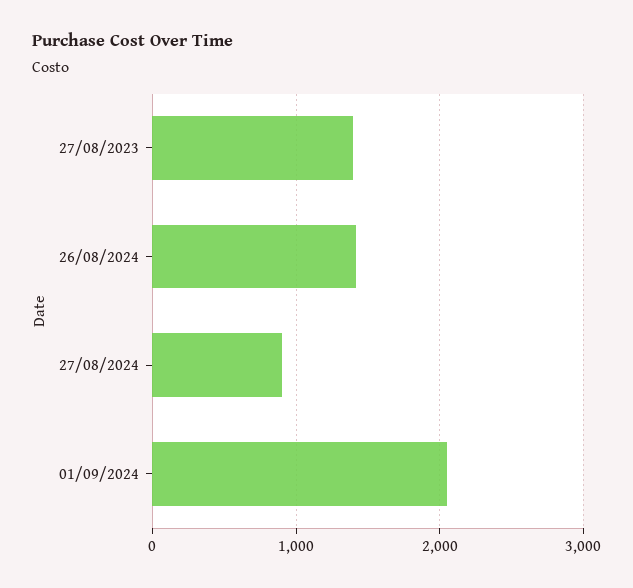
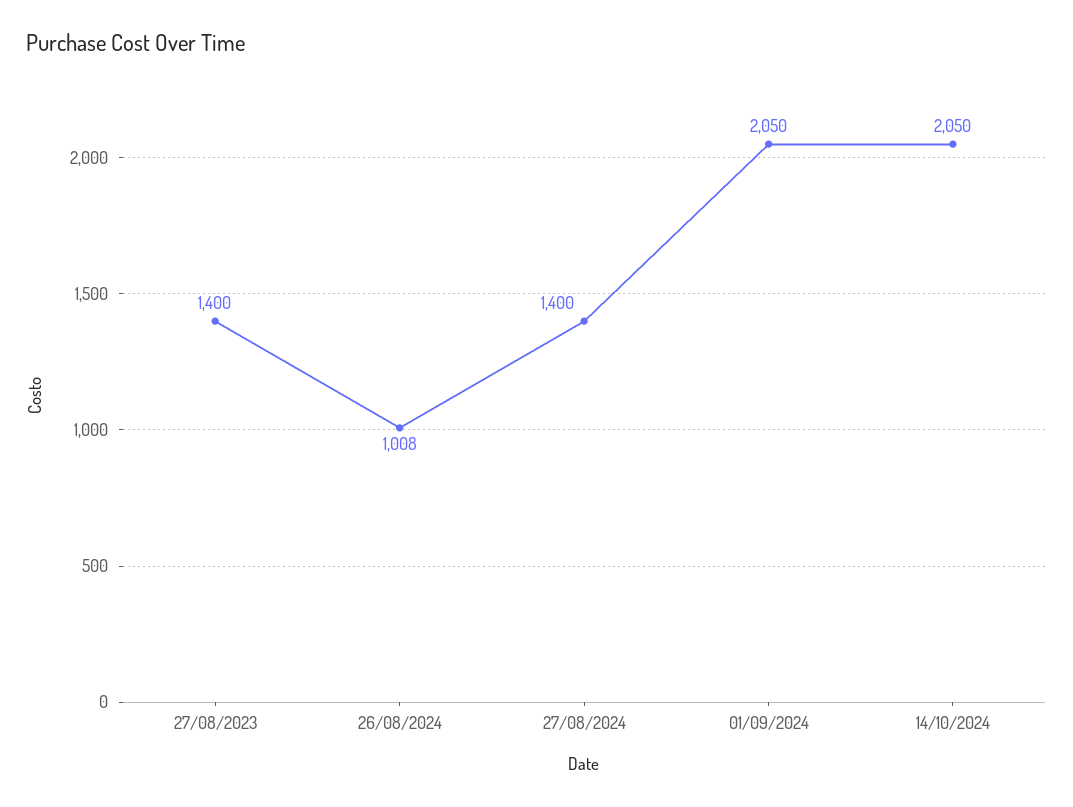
26/08/2024: 1400 -> 1008
27/08/2024: 900 -> 1400
14/10/2024: none -> 2050

